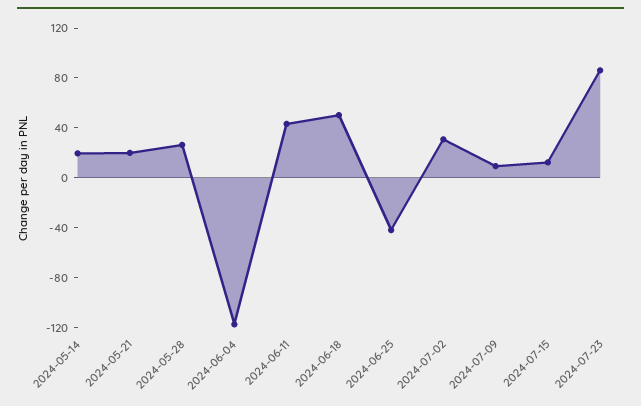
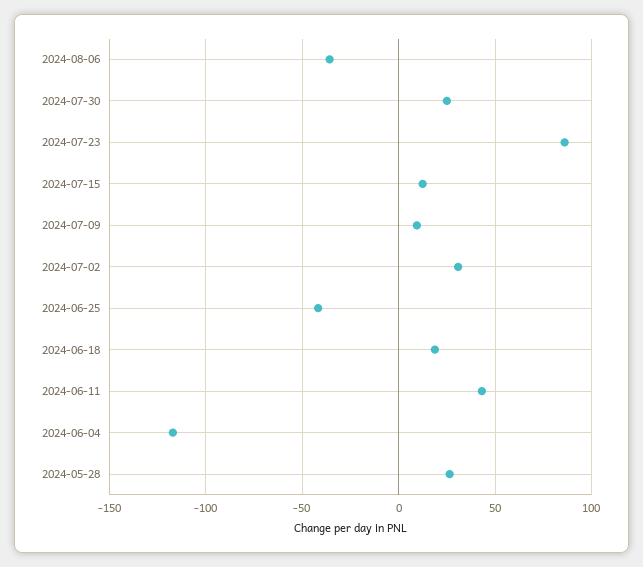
2024-05-14: 20 -> none
2024-05-21: 20 -> none
2024-06-18: 50 -> 20
2024-08-06: none -> -35
2024-07-30: none -> 25

